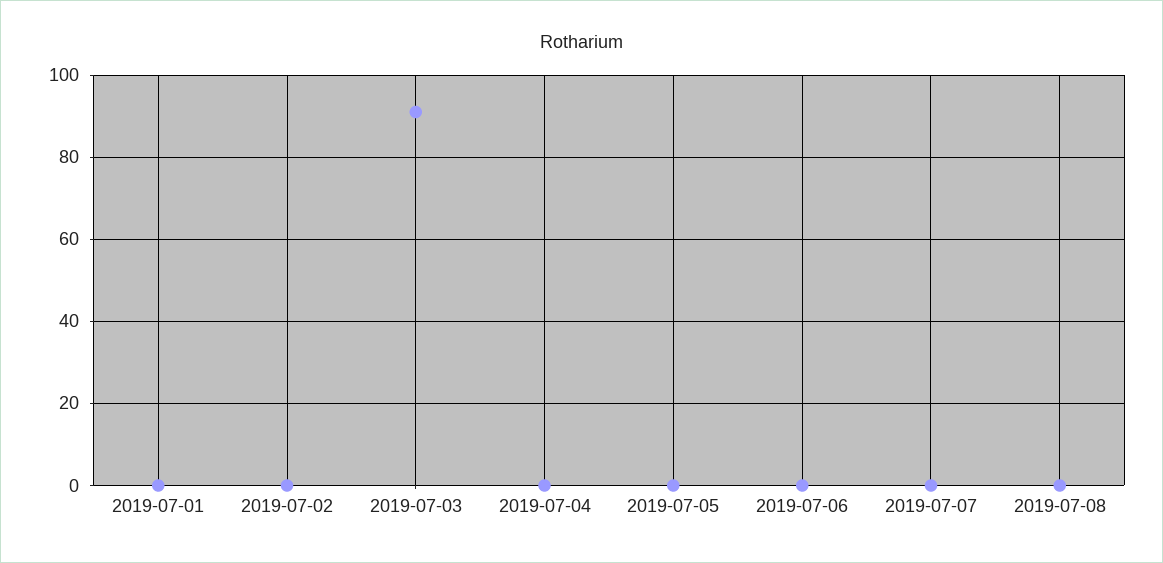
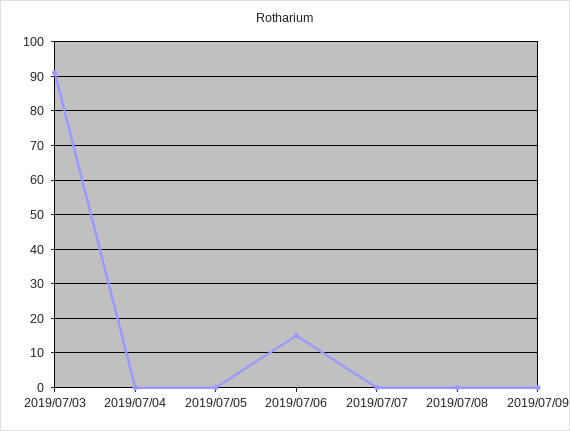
2019-07-01: 0 -> none
2019-07-02: 0 -> none
2019-07-06: 0 -> 15
2019/07/09: none -> 0

